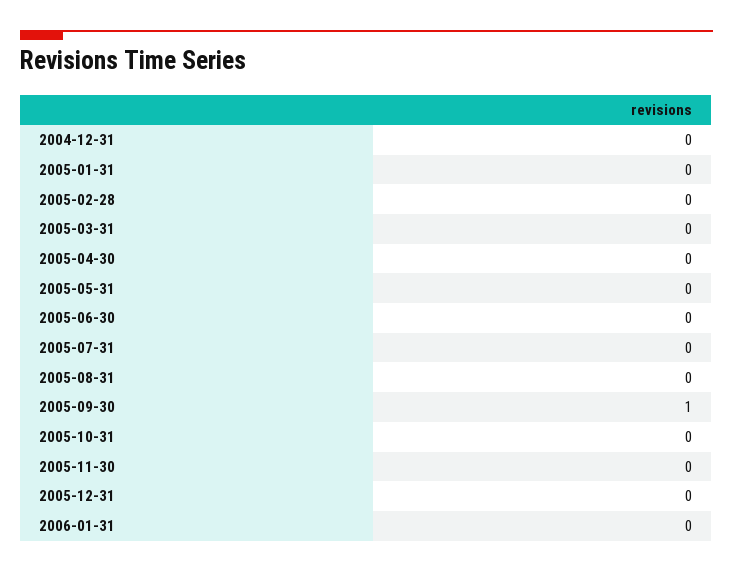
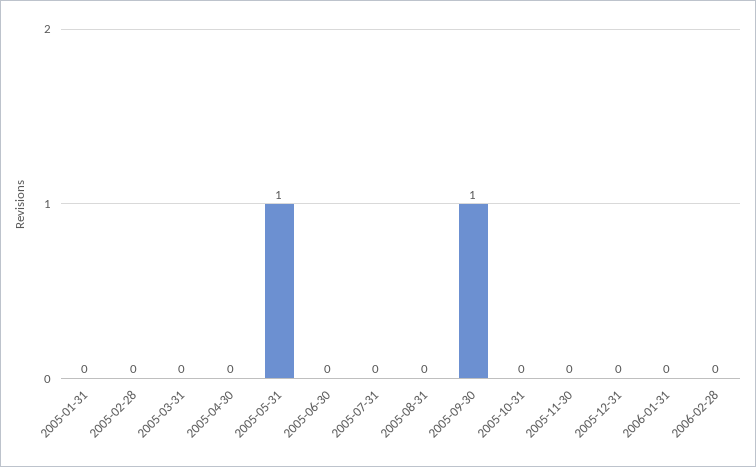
2004-12-31: 0 -> none
2005-05-31: 0 -> 1
2006-02-28: none -> 0

